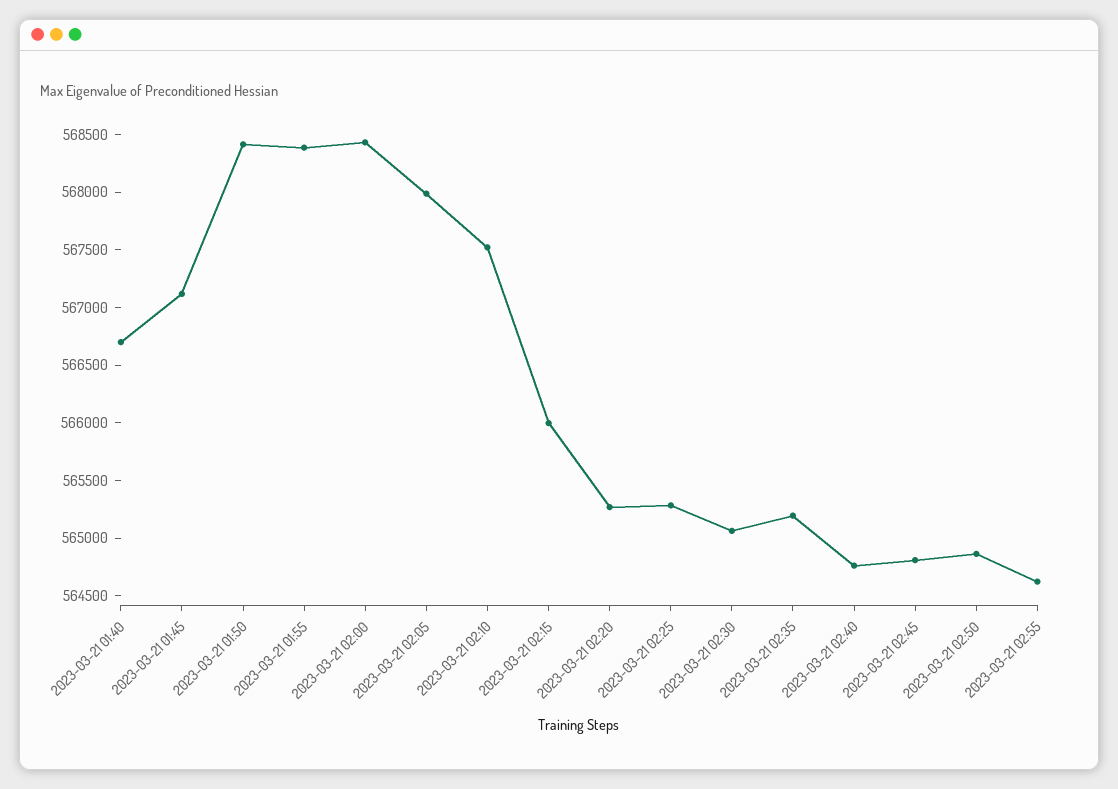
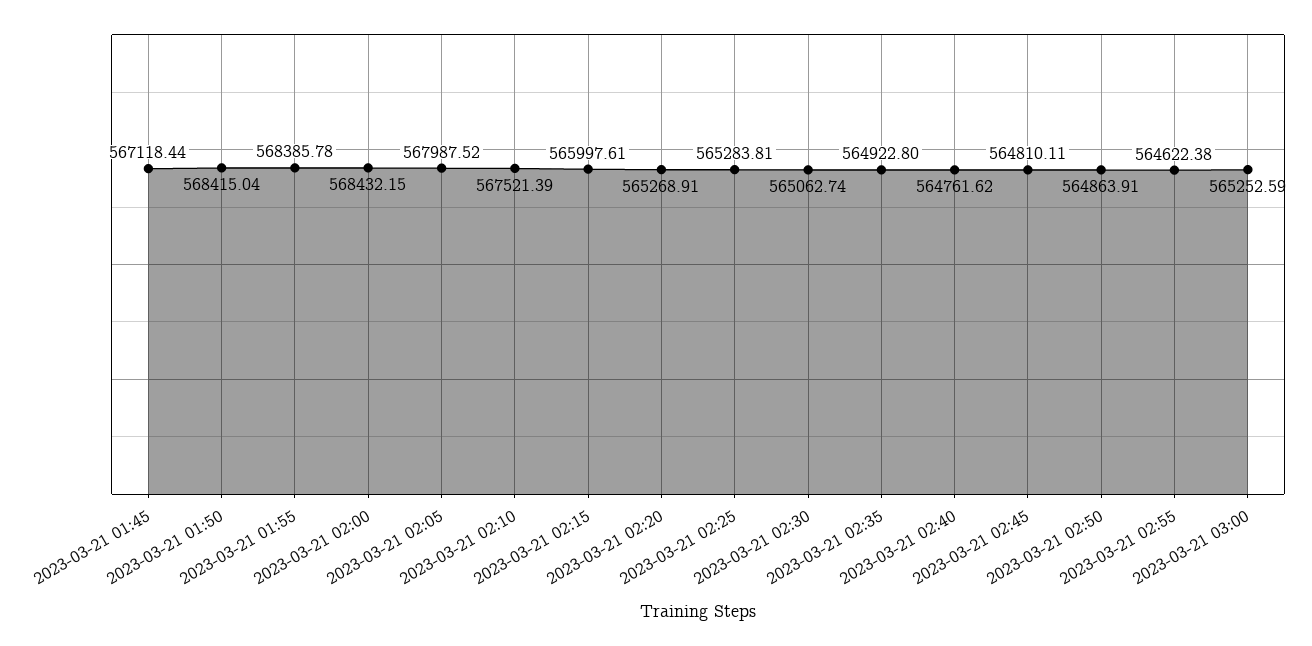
2023-03-21 01:40: 566700 -> none
2023-03-21 02:35: 565200 -> 564922.8
2023-03-21 03:00: none -> 565252.59

